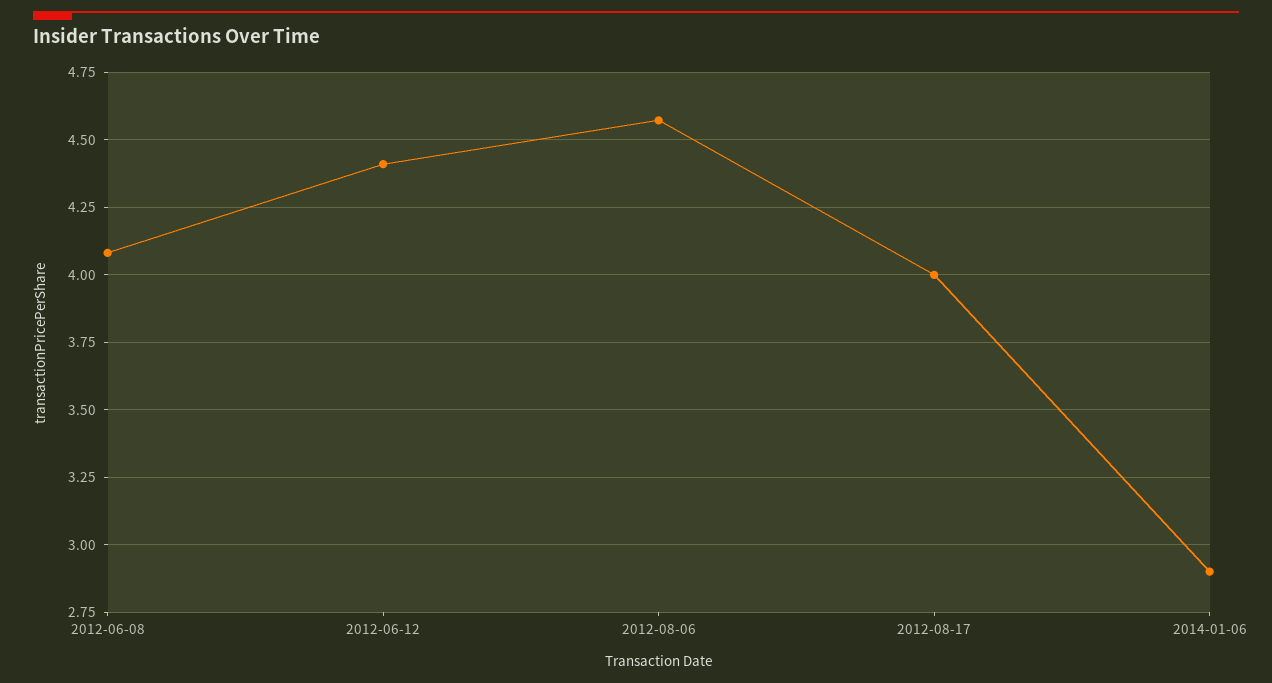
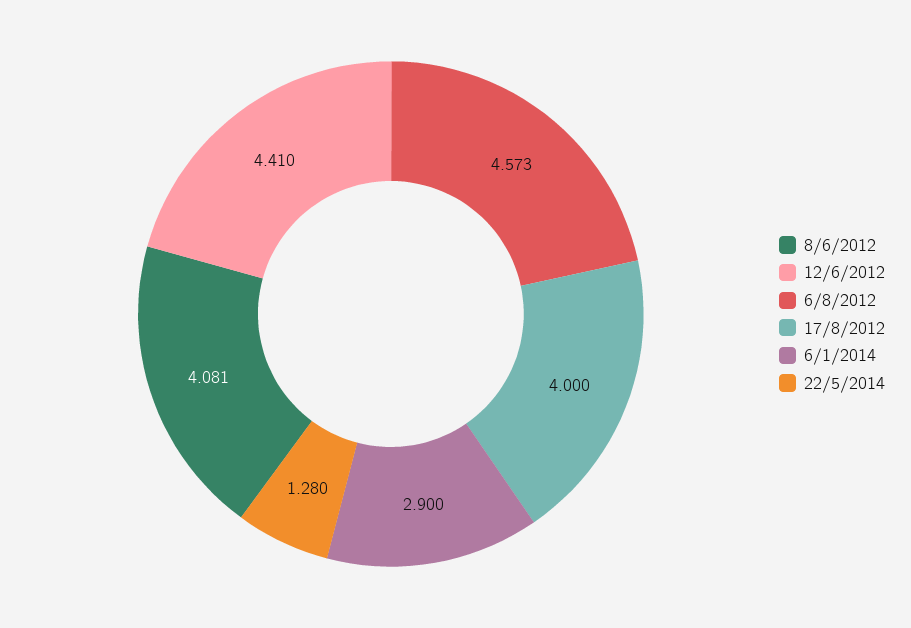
22/5/2014: none -> 1.28

